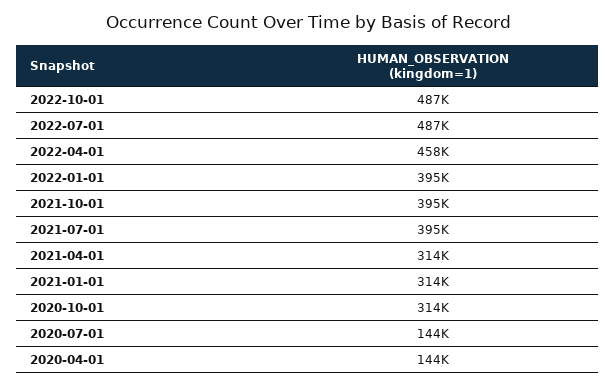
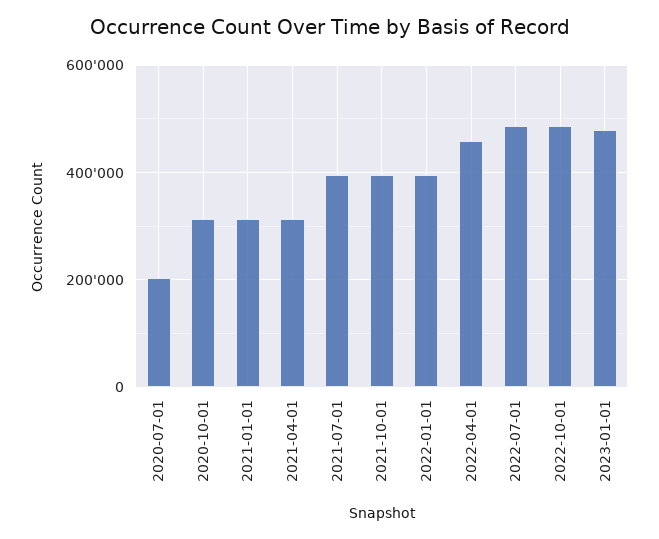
2020-07-01: 144000 -> 200000
2020-04-01: 144000 -> none
2023-01-01: none -> 480000

